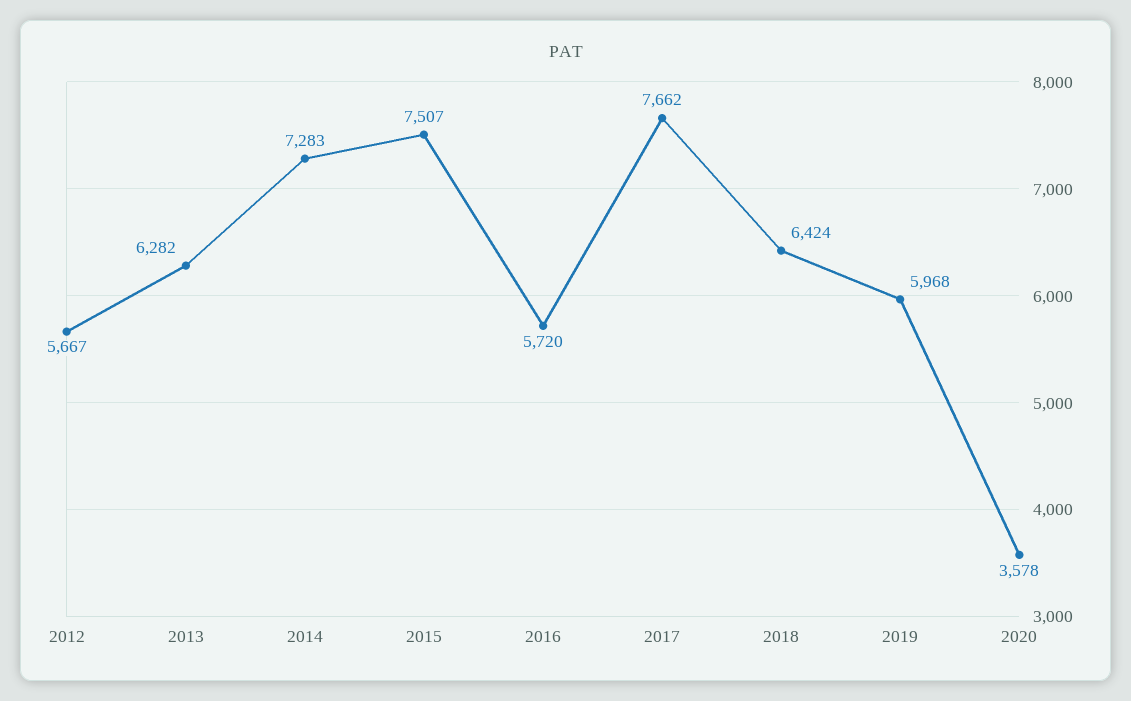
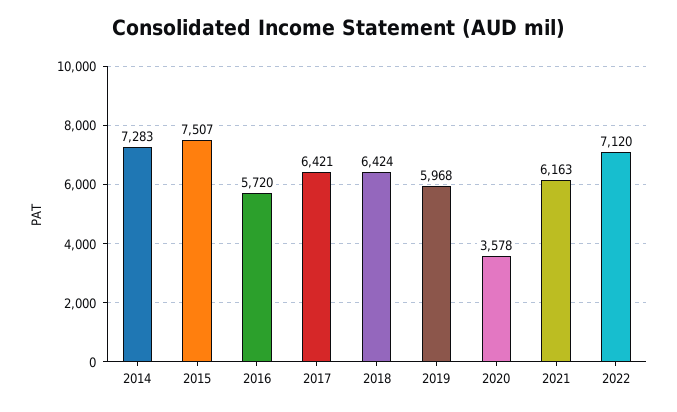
2012: 5667 -> none
2013: 6282 -> none
2017: 7662 -> 6421
2021: none -> 6163
2022: none -> 7120

